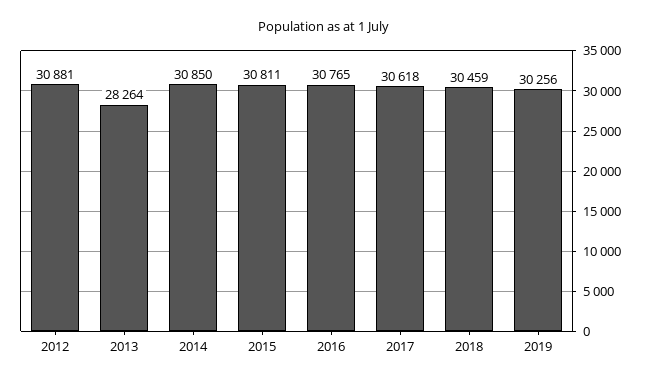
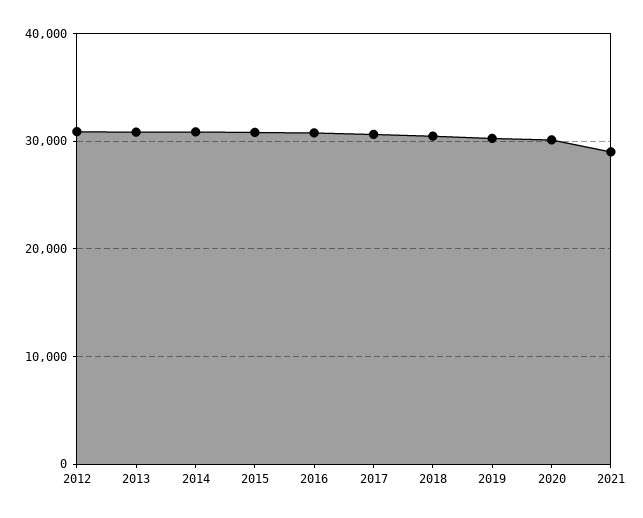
2013: 28264 -> 31000
2020: none -> 30000
2021: none -> 29000

